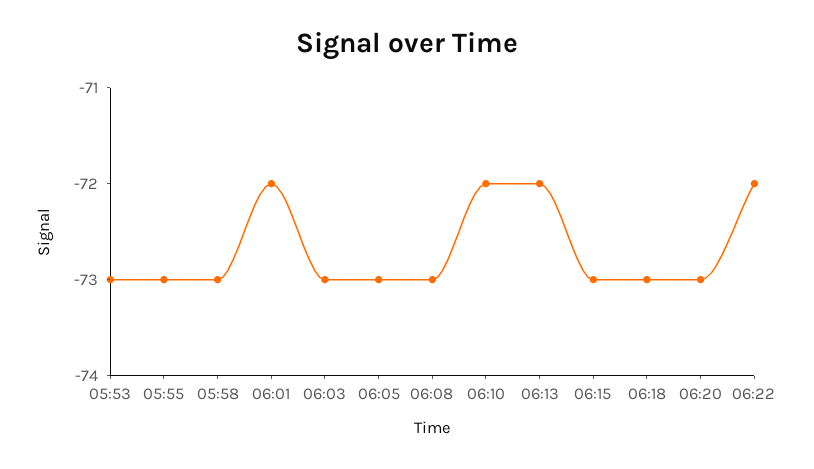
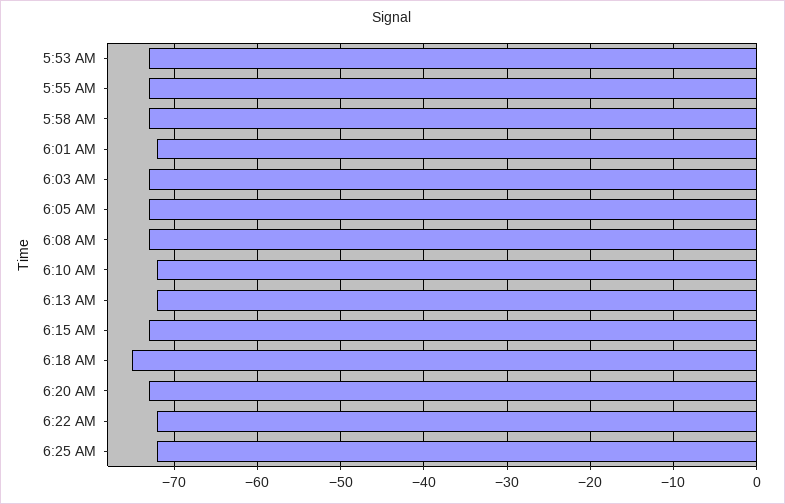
06:18: -73 -> -75
6:25 AM: none -> -72

